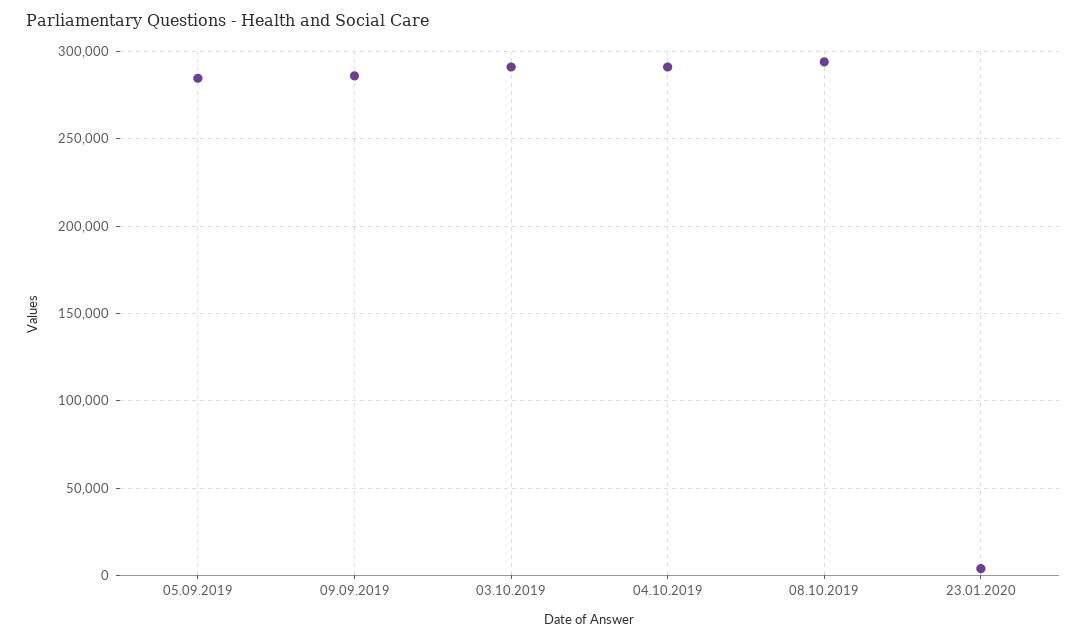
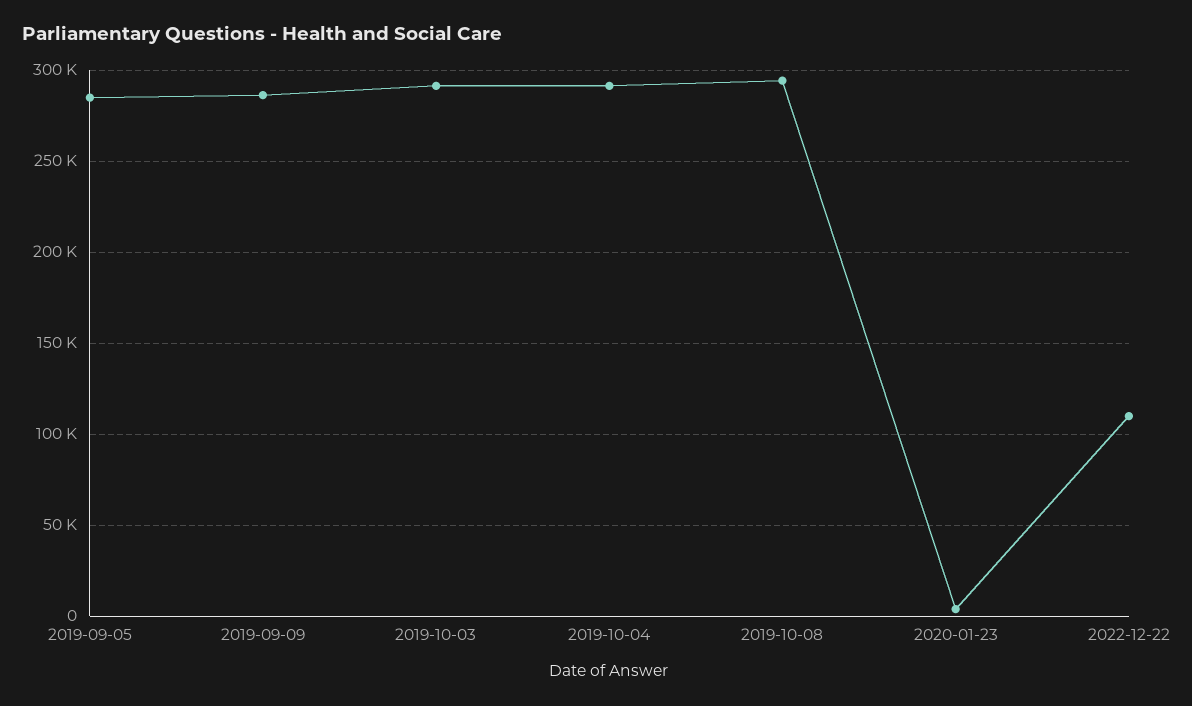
2022-12-22: none -> 110000

